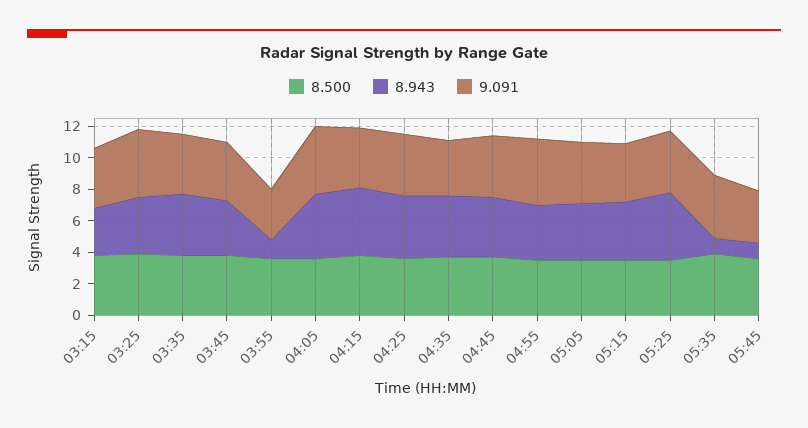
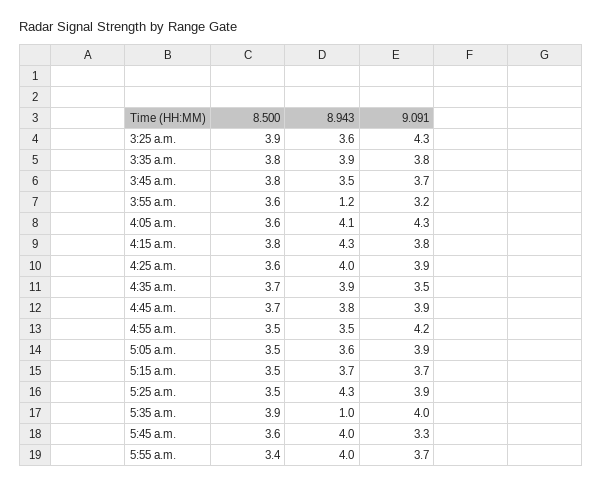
8.500, 03:15: 4 -> none
8.943, 03:15: 3 -> none
9.091, 03:15: 4 -> none
8.943, 05:45: 1 -> 4
8.500, 5:55 a.m.: none -> 3.4
8.943, 5:55 a.m.: none -> 4
9.091, 5:55 a.m.: none -> 3.7

